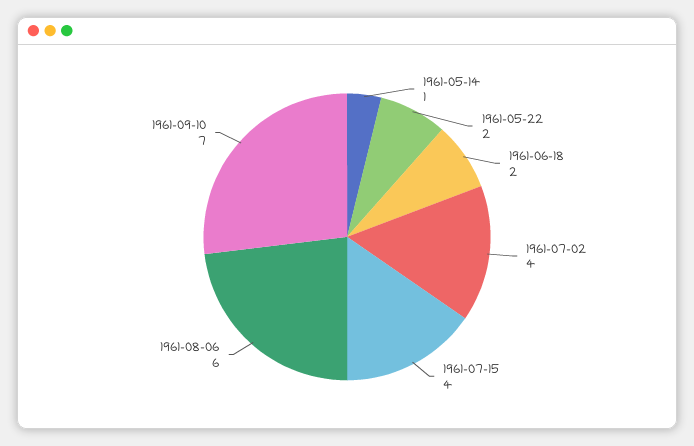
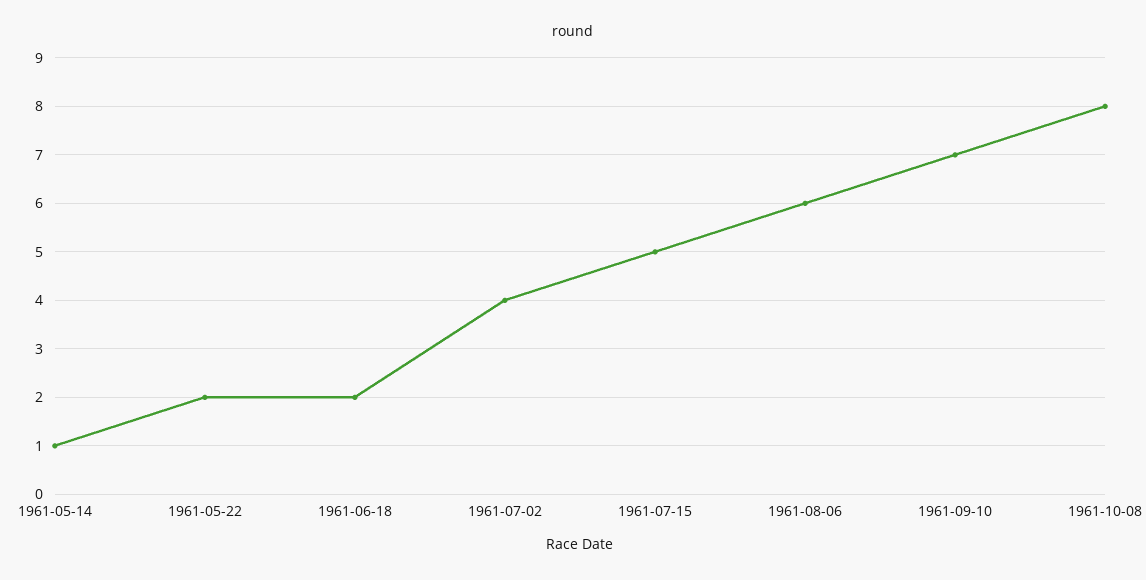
1961-07-15: 4 -> 5
1961-10-08: none -> 8

